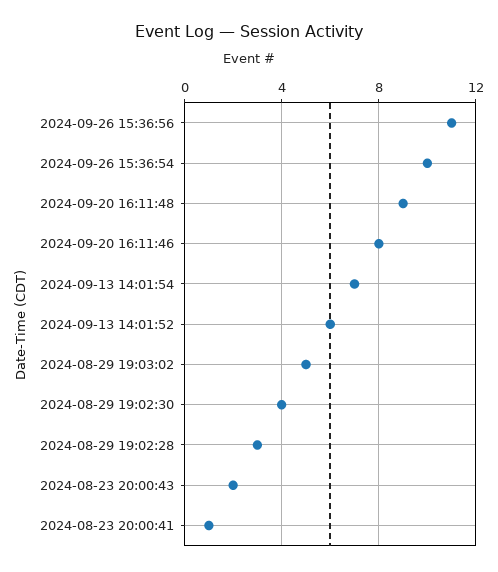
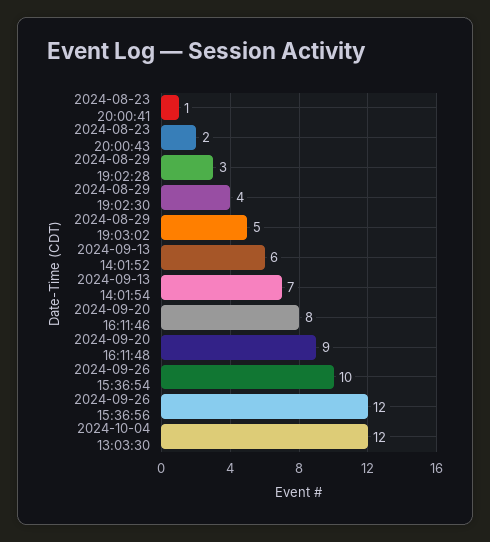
2024-09-26 15:36:56: 11 -> 12
2024-10-04 13:03:30: none -> 12

